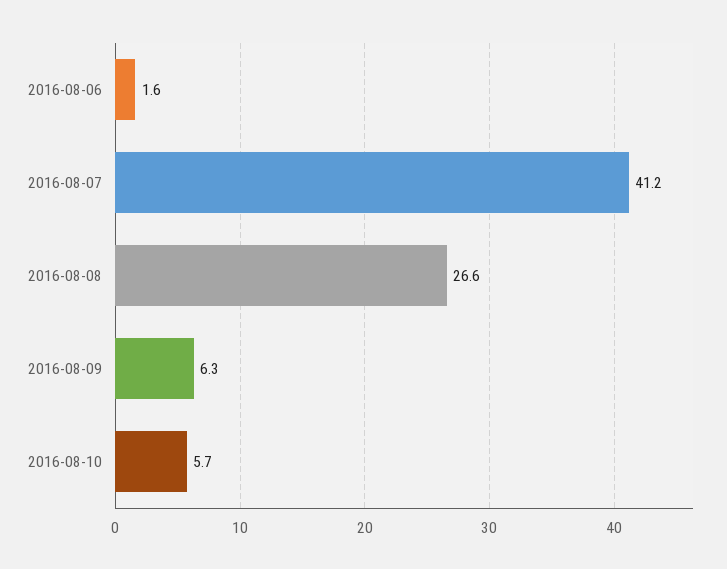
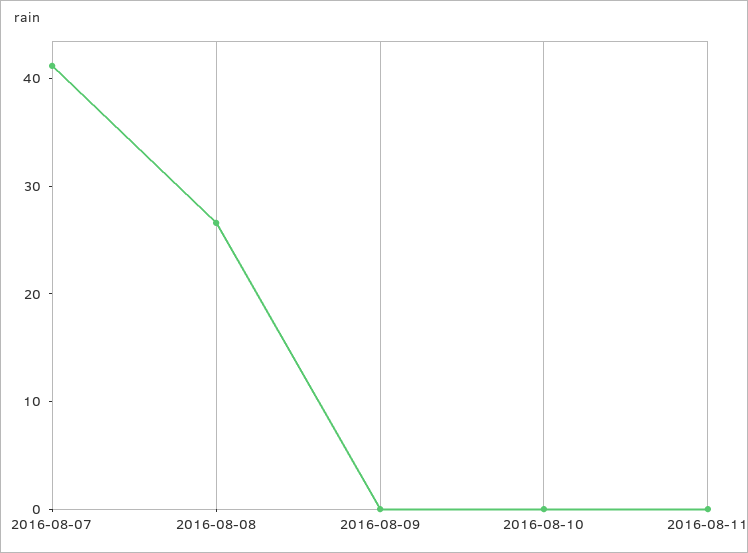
2016-08-06: 1.6 -> none
2016-08-09: 6.3 -> 0
2016-08-10: 5.7 -> 0
2016-08-11: none -> 0

